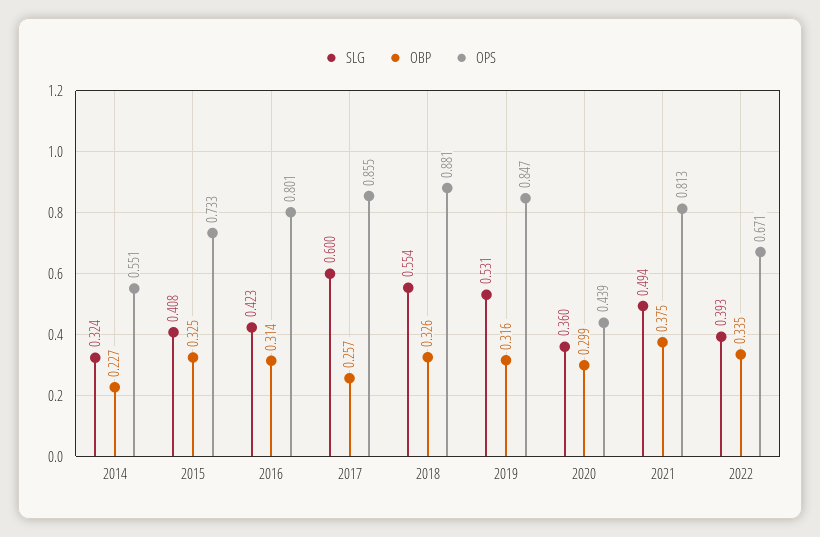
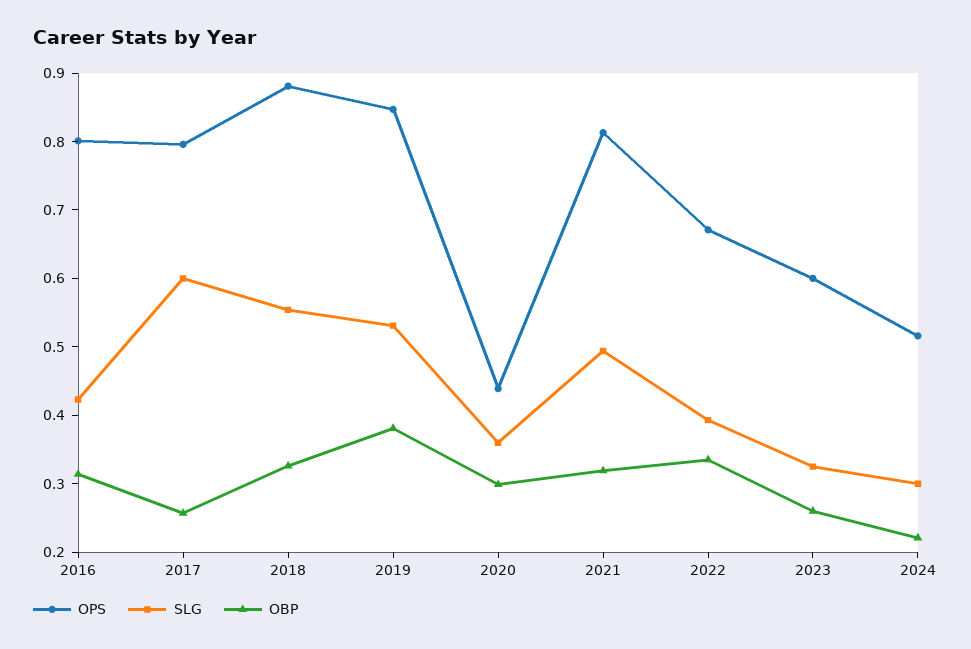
SLG, 2014: 0.324 -> none
OBP, 2014: 0.227 -> none
OPS, 2014: 0.551 -> none
SLG, 2015: 0.408 -> none
OBP, 2015: 0.325 -> none
OPS, 2015: 0.733 -> none
OPS, 2017: 0.855 -> 0.8
OBP, 2019: 0.316 -> 0.38
OBP, 2021: 0.375 -> 0.32
OPS, 2023: none -> 0.6
SLG, 2023: none -> 0.32
OBP, 2023: none -> 0.26
OPS, 2024: none -> 0.52
SLG, 2024: none -> 0.3
OBP, 2024: none -> 0.22

